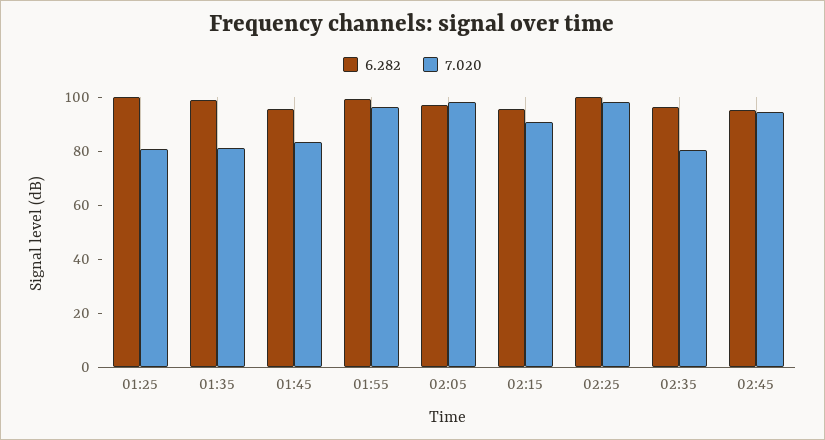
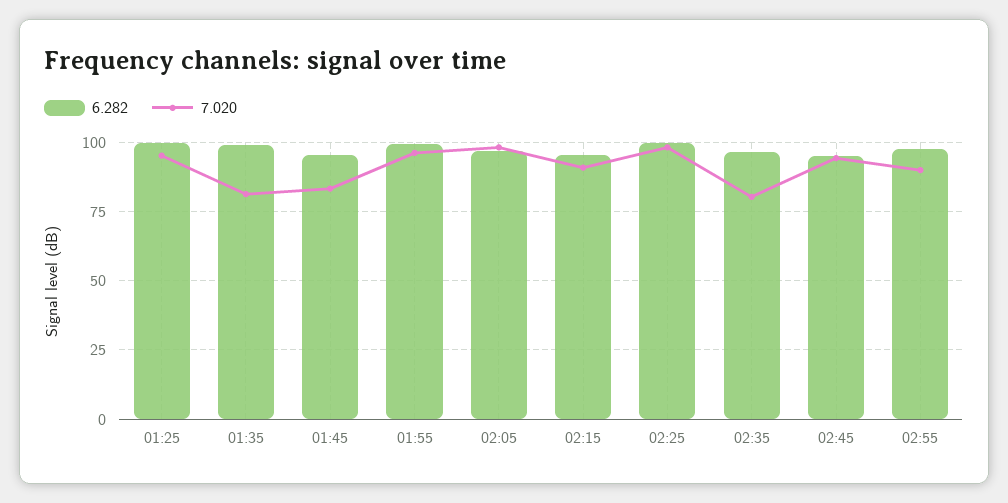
7.020, 01:25: 80 -> 95
6.282, 02:55: none -> 97.5
7.020, 02:55: none -> 90

